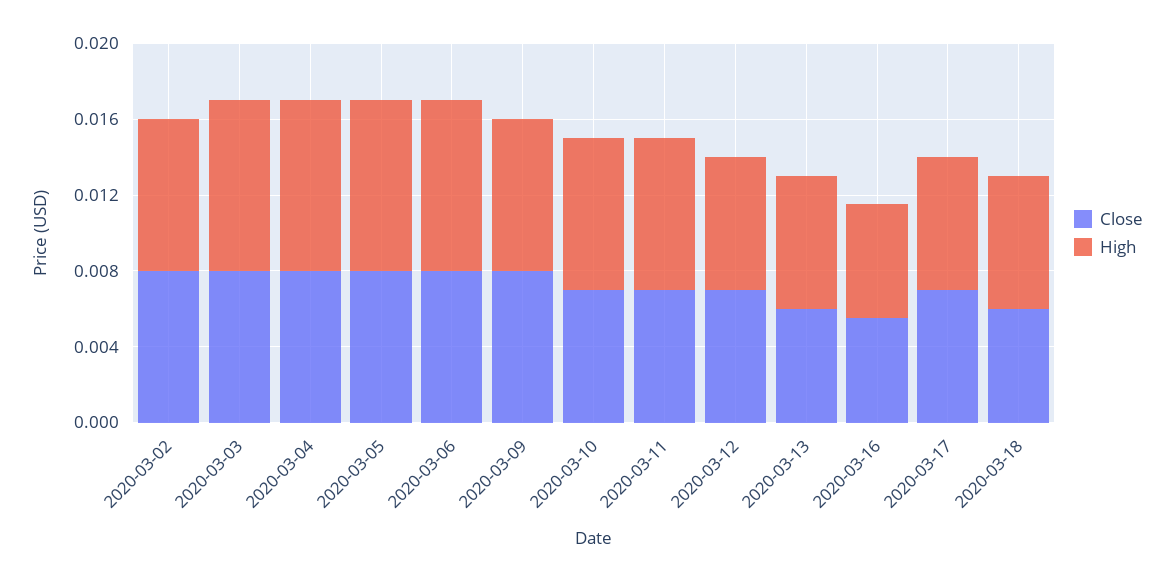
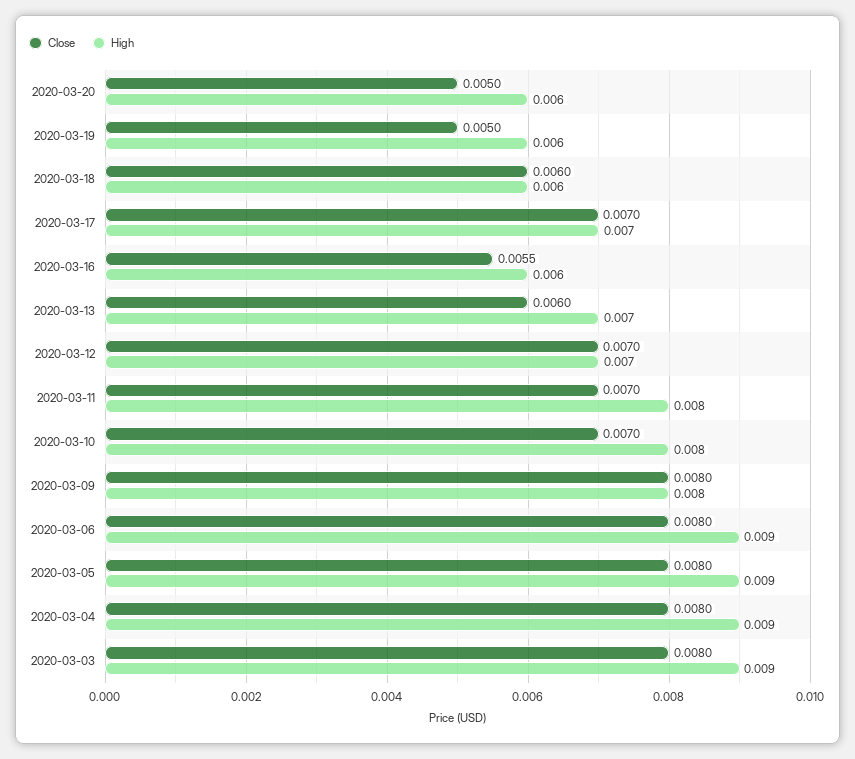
Close, 2020-03-02: 0.008 -> none
High, 2020-03-02: 0.008 -> none
High, 2020-03-18: 0.007 -> 0.006
Close, 2020-03-20: none -> 0.005
High, 2020-03-20: none -> 0.006
Close, 2020-03-19: none -> 0.005
High, 2020-03-19: none -> 0.006

